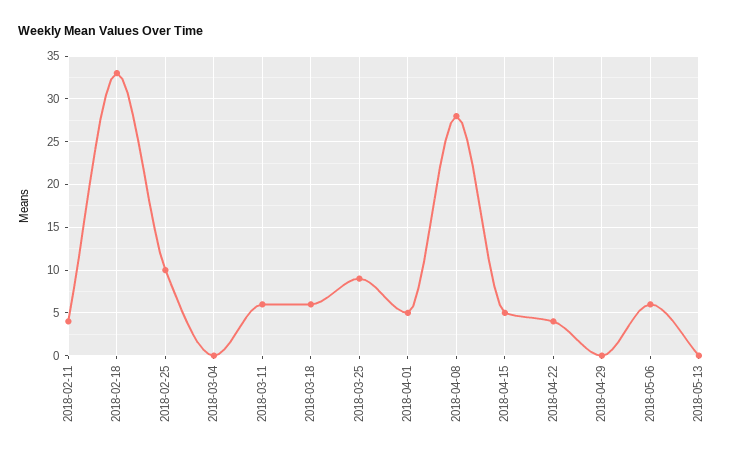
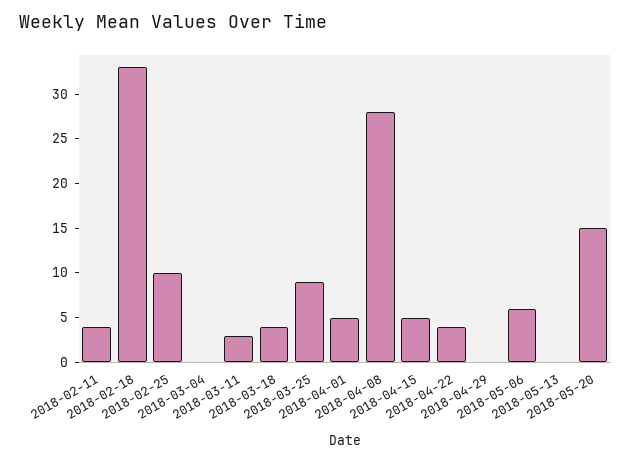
2018-03-11: 6 -> 3
2018-03-18: 6 -> 4
2018-05-20: none -> 15

